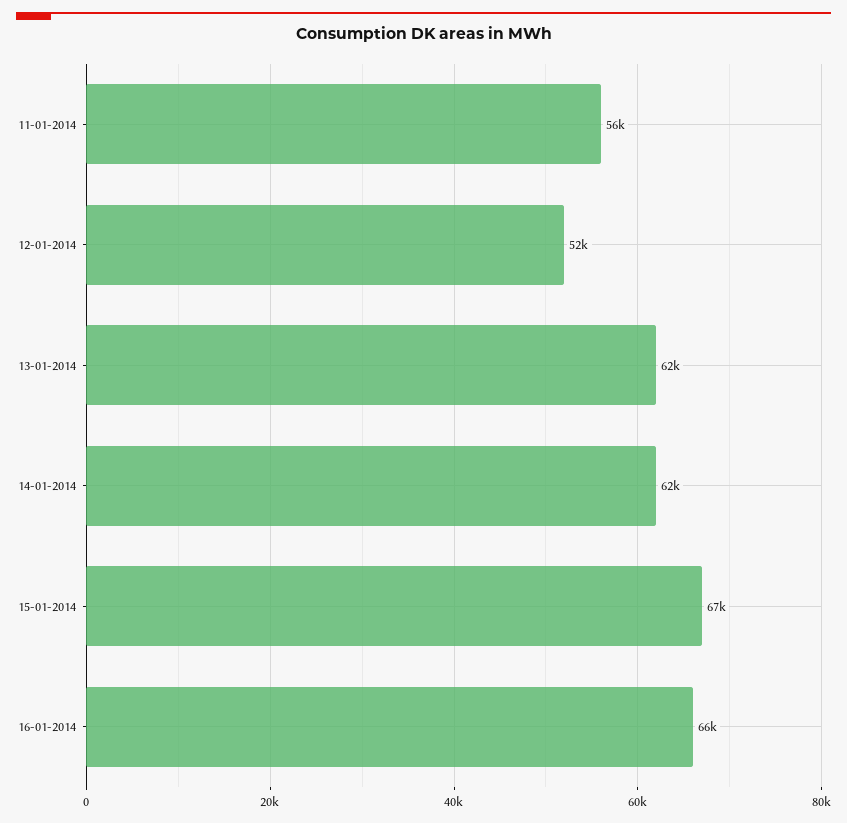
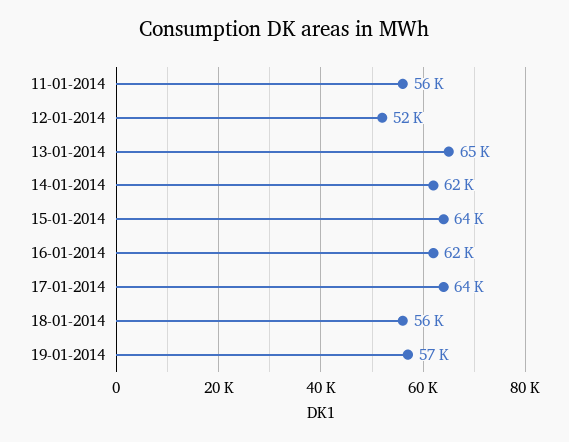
13-01-2014: 62000 -> 65000
15-01-2014: 67000 -> 64000
16-01-2014: 66000 -> 62000
17-01-2014: none -> 64000
18-01-2014: none -> 56000
19-01-2014: none -> 57000

